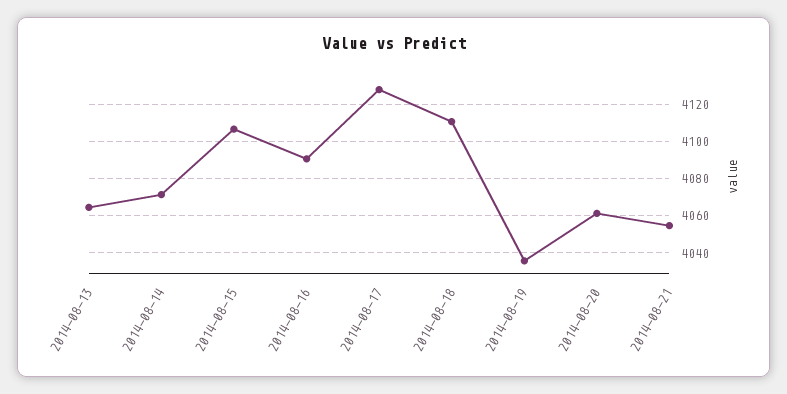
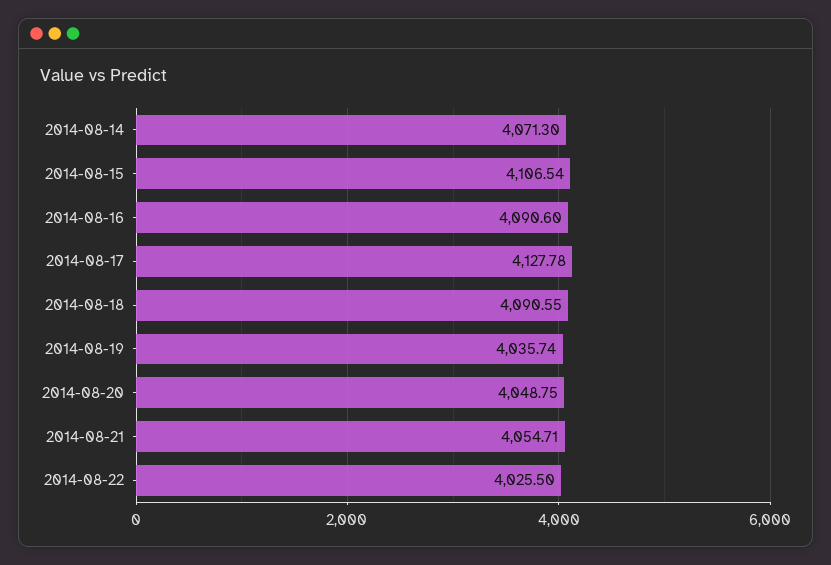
2014-08-13: 4065 -> none
2014-08-18: 4110 -> 4090.55
2014-08-20: 4060 -> 4048.75
2014-08-22: none -> 4025.5

